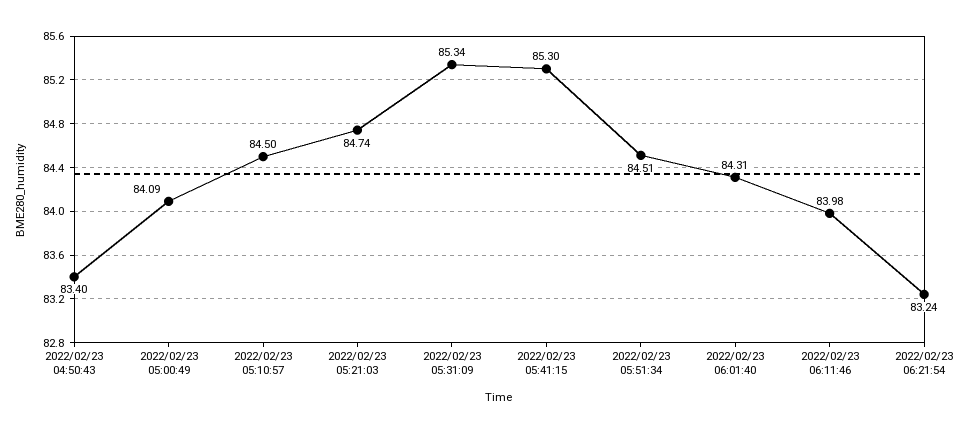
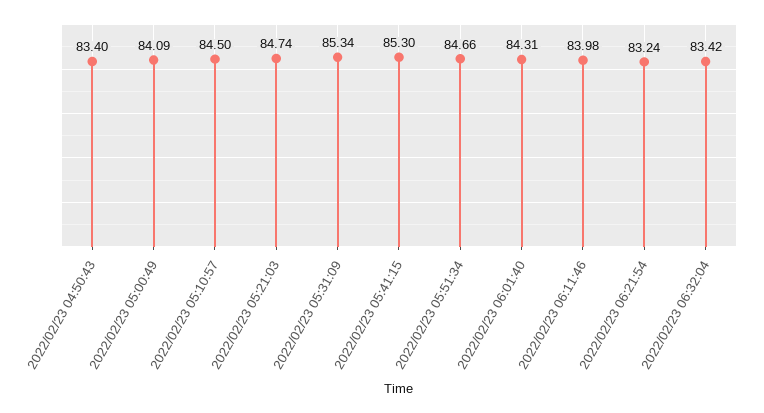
2022/02/23 05:51:34: 84.51 -> 84.66
2022/02/23 06:32:04: none -> 83.42

